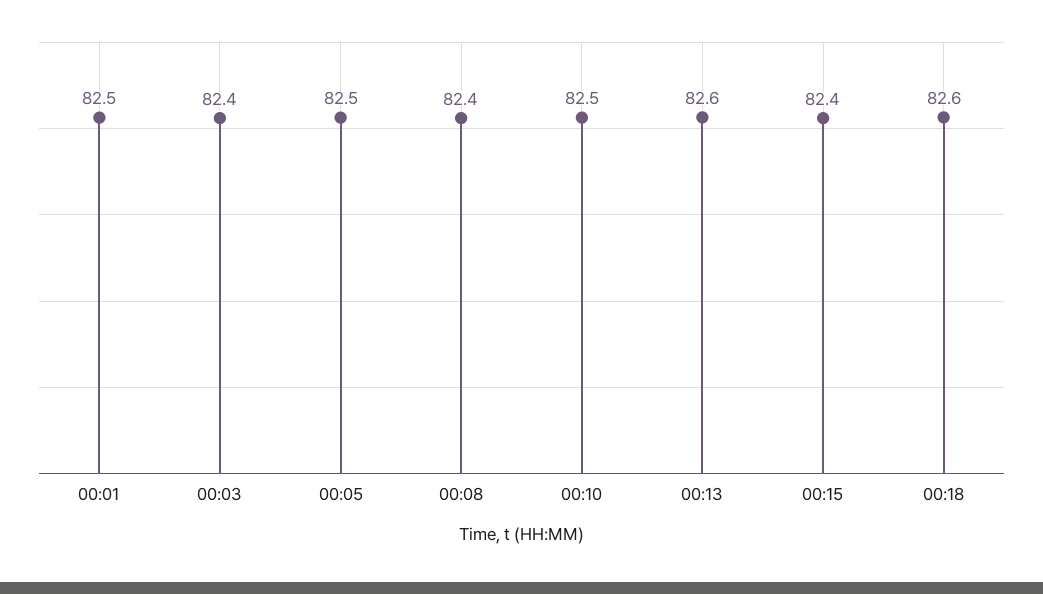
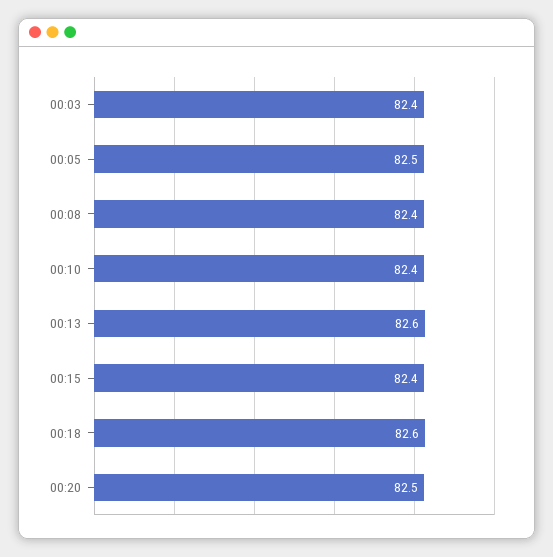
00:01: 82.5 -> none
00:10: 82.5 -> 82.4
00:20: none -> 82.5

